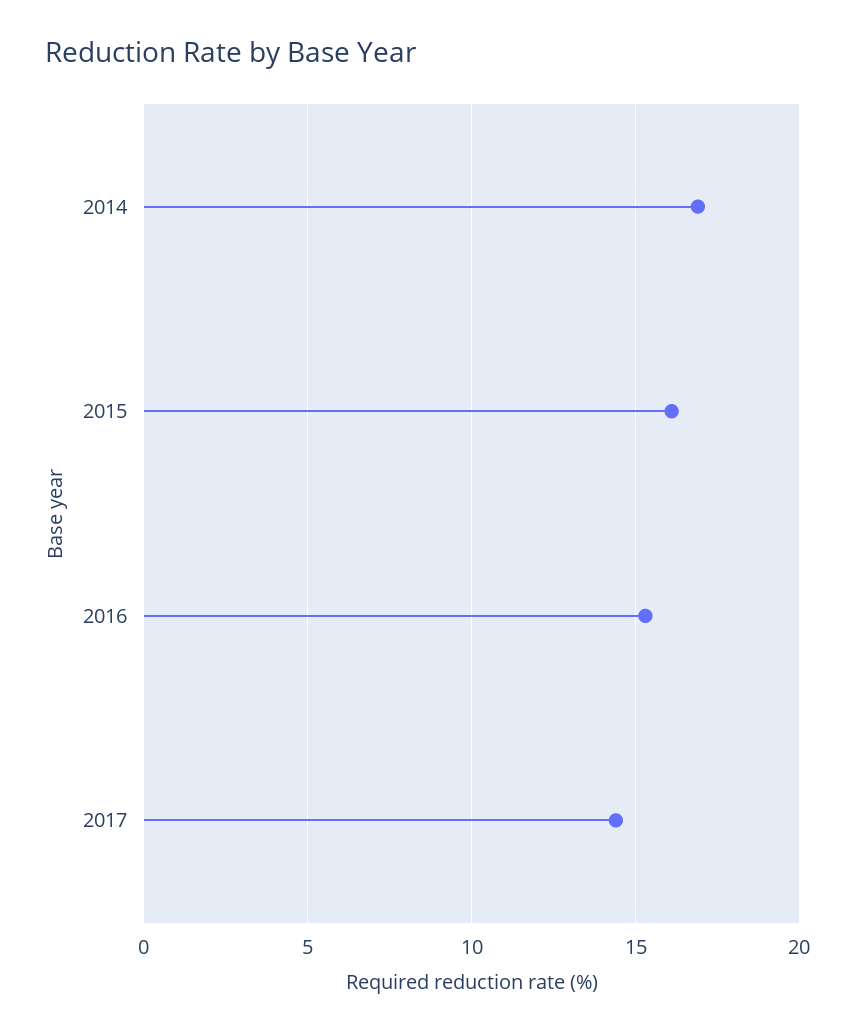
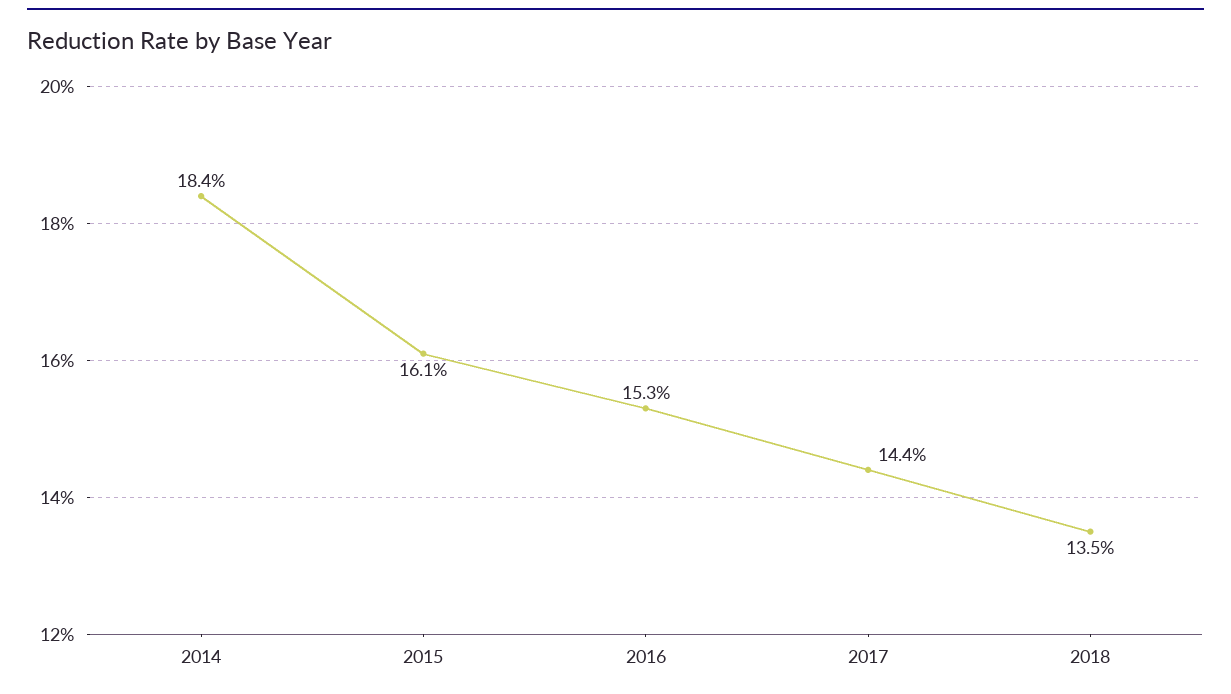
2014: 17 -> 18.4
2018: none -> 13.5

